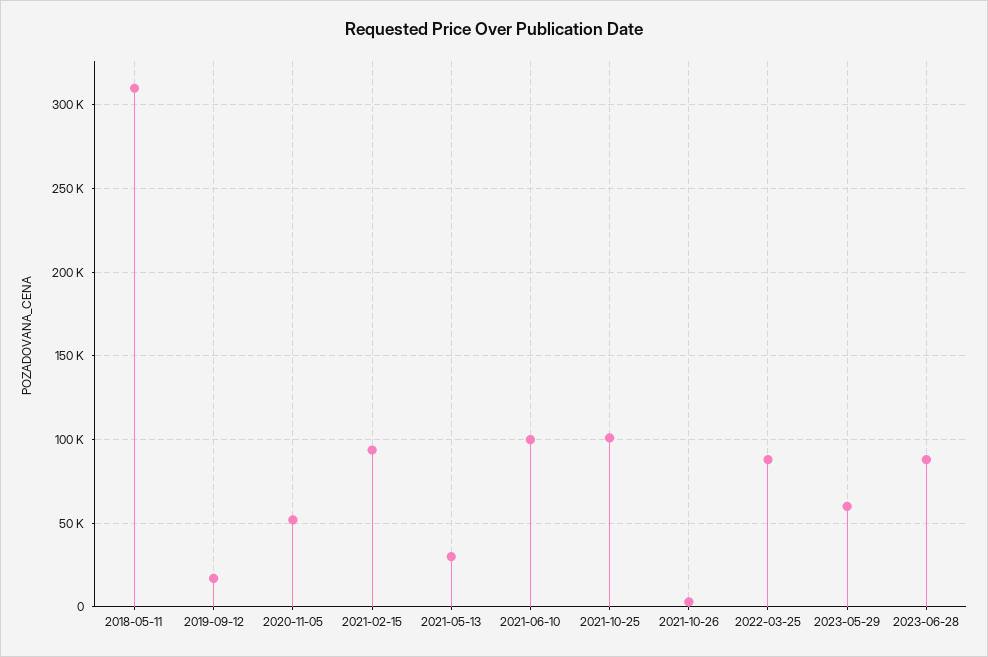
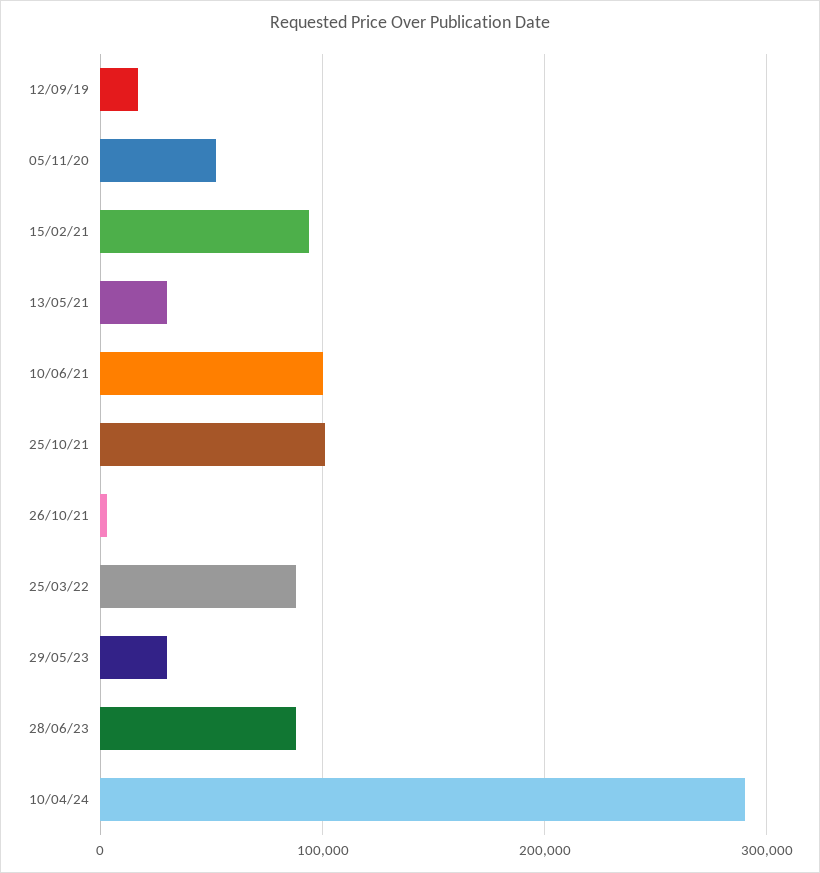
2018-05-11: 310000 -> none
2023-05-29: 60000 -> 30000
10/04/24: none -> 290000

